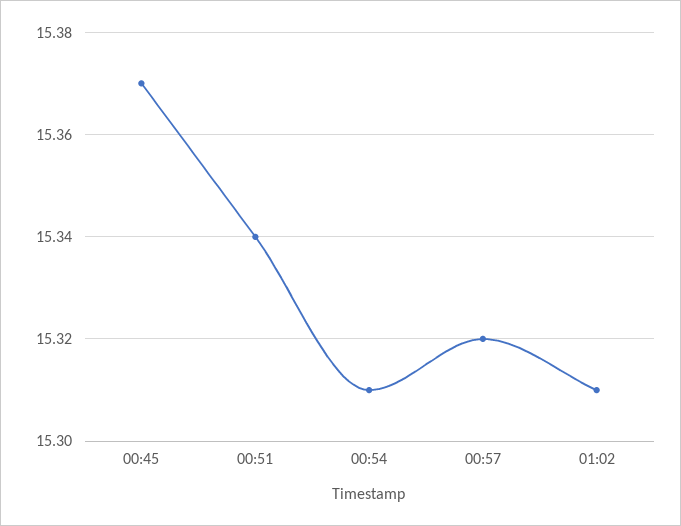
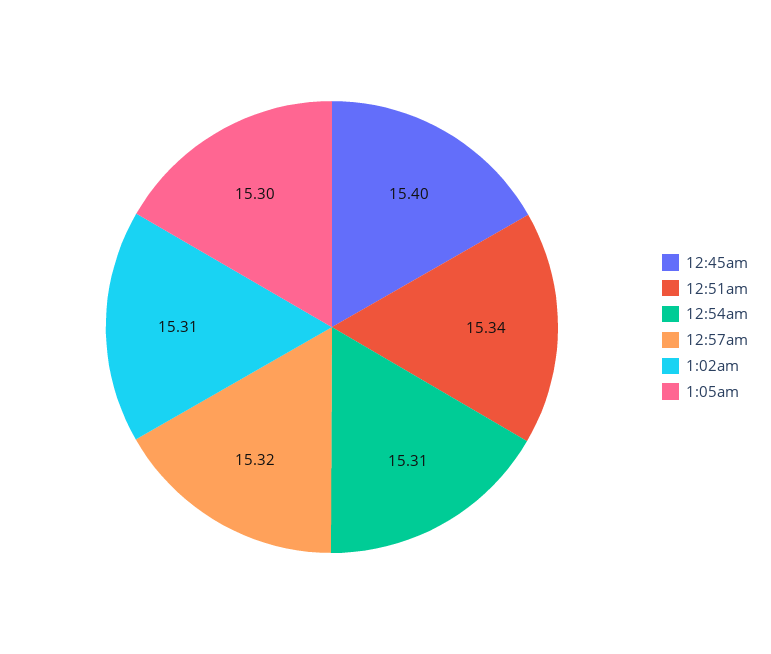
00:45: 15.37 -> 15.4
1:05am: none -> 15.3

